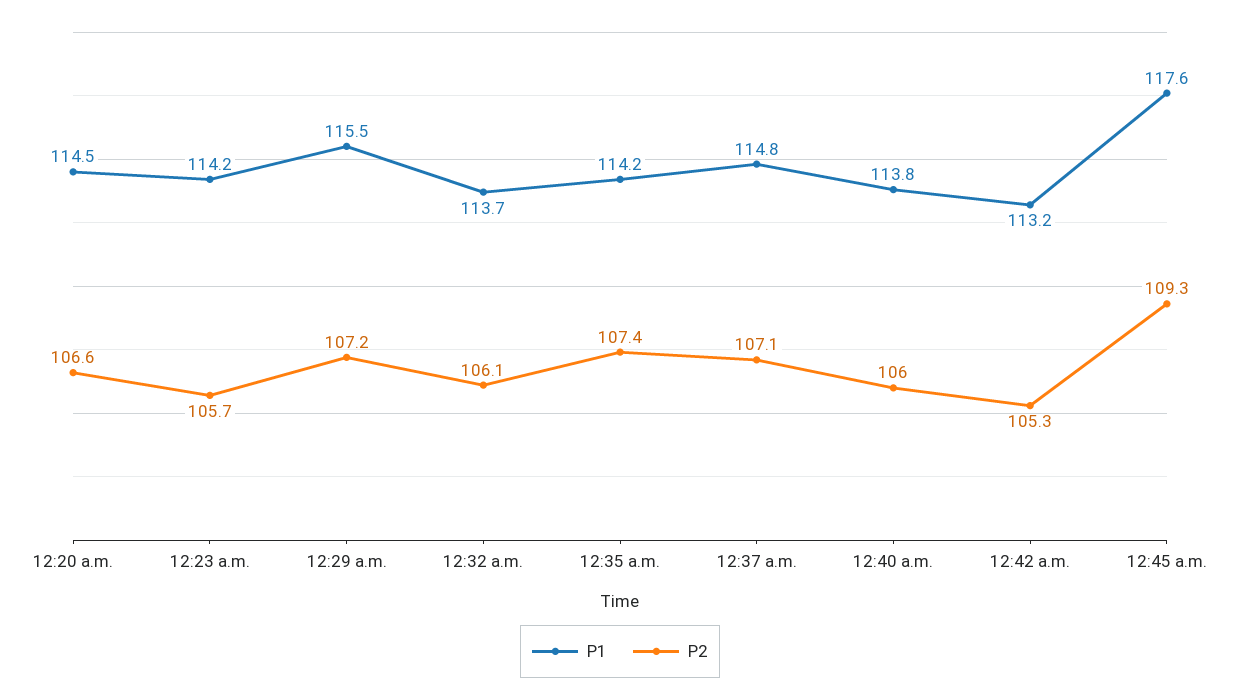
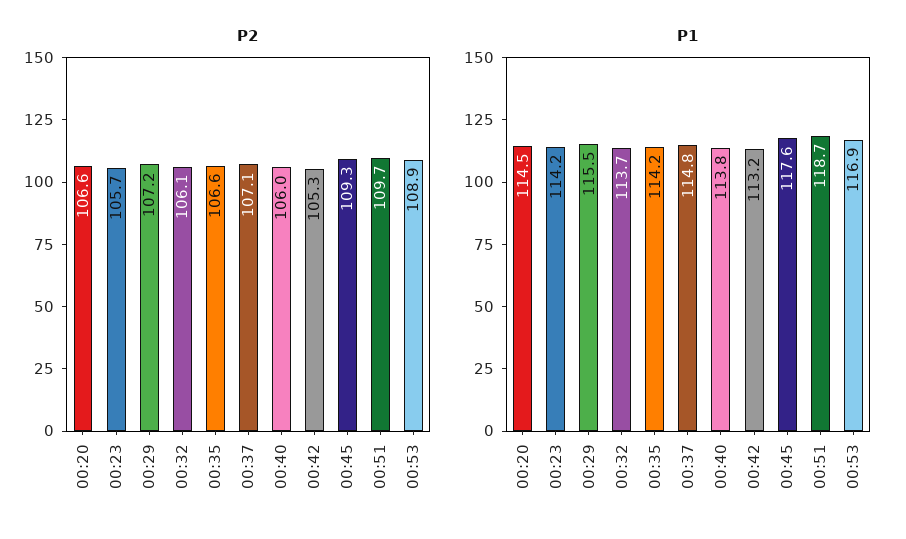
P2, 12:35 a.m.: 107.4 -> 106.6
P2, 00:51: none -> 109.7
P2, 00:53: none -> 108.9
P1, 00:51: none -> 118.7
P1, 00:53: none -> 116.9

